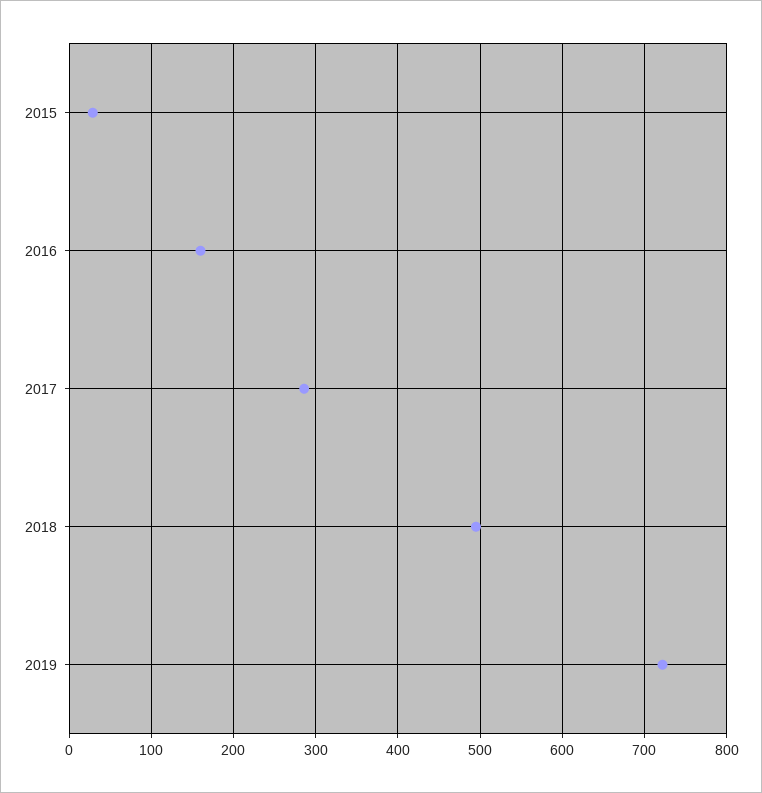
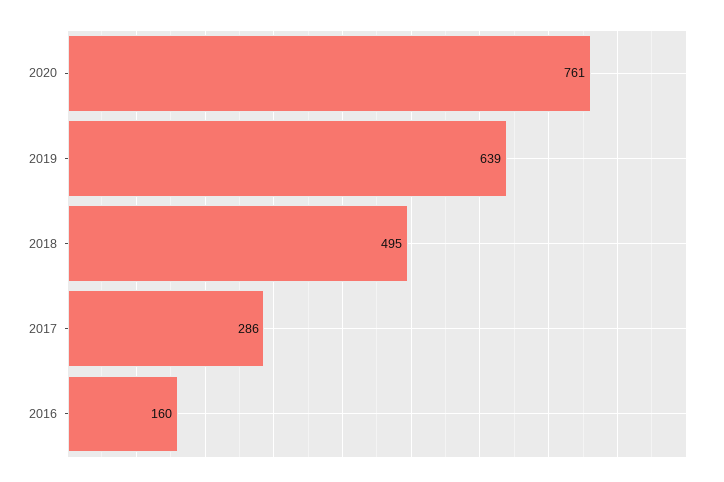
2015: 30 -> none
2019: 720 -> 639
2020: none -> 761

